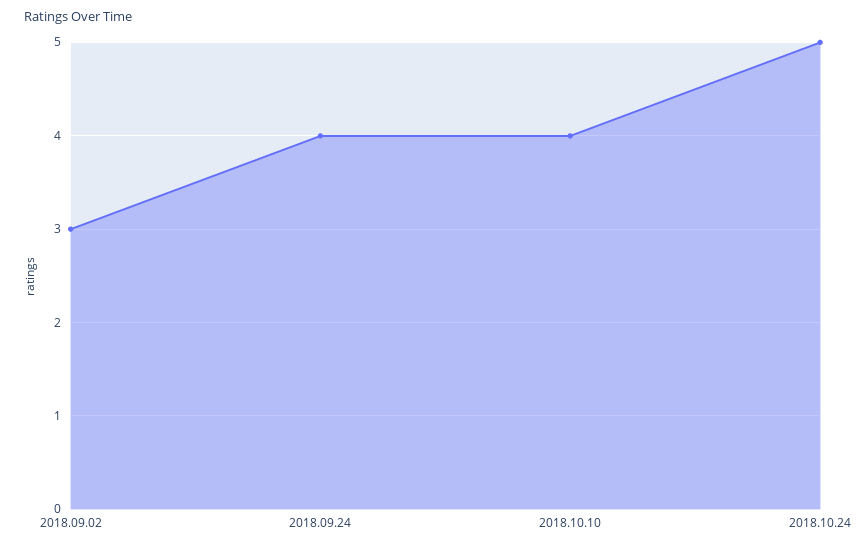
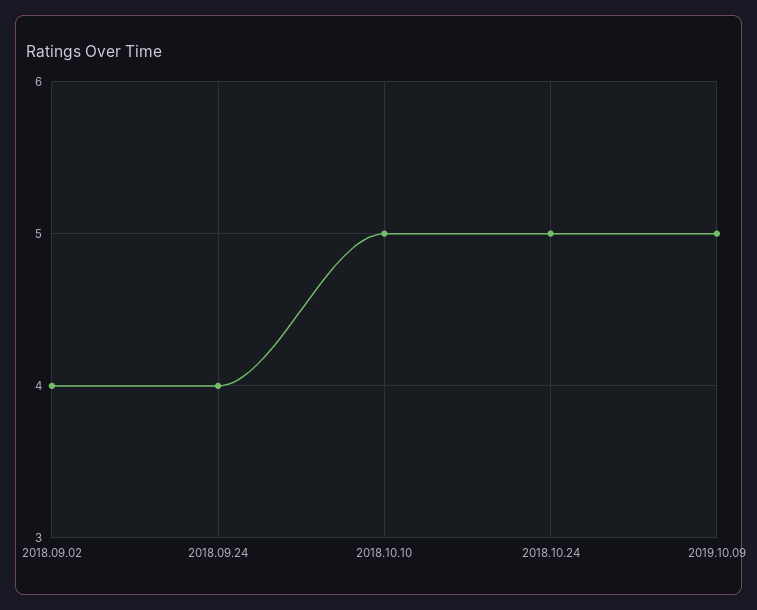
2018.09.02: 3 -> 4
2018.10.10: 4 -> 5
2019.10.09: none -> 5

